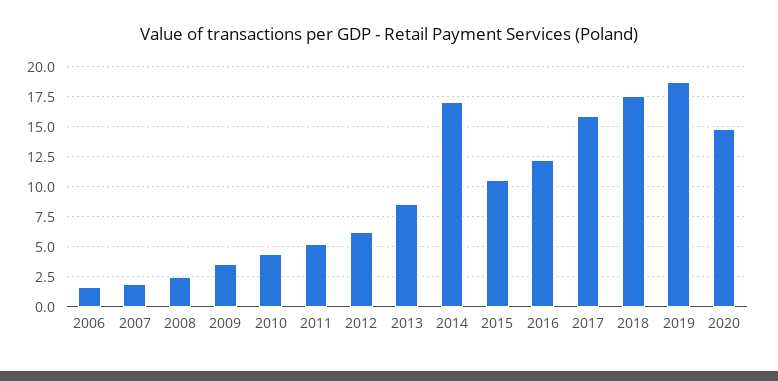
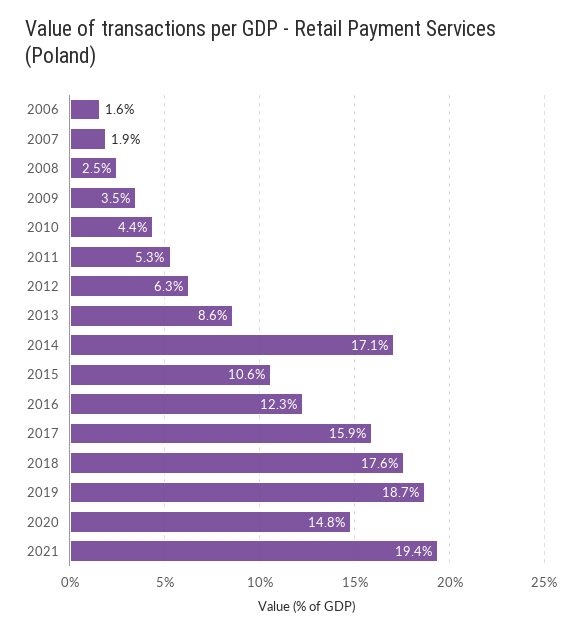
2021: none -> 19.4

